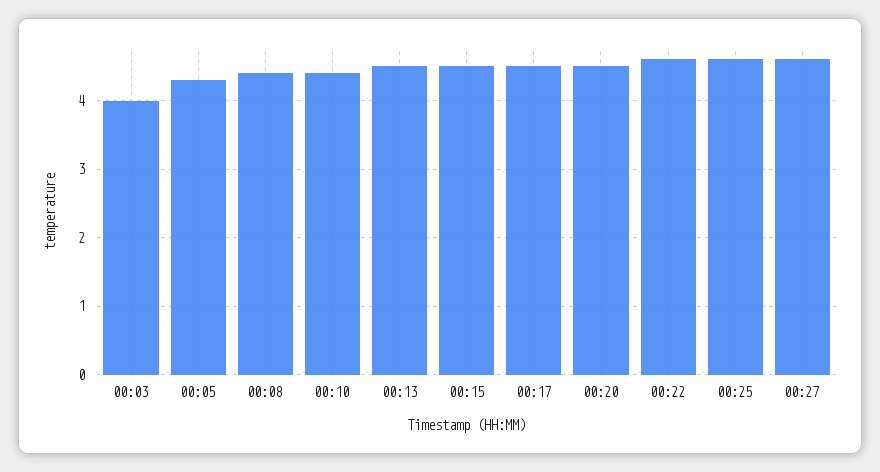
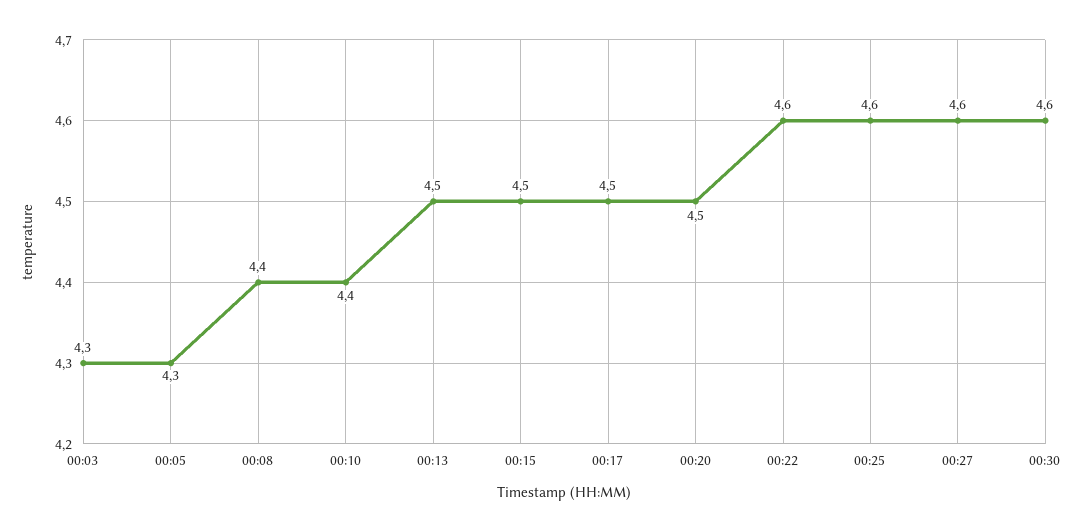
00:03: 4 -> 4.3
00:30: none -> 4.6

